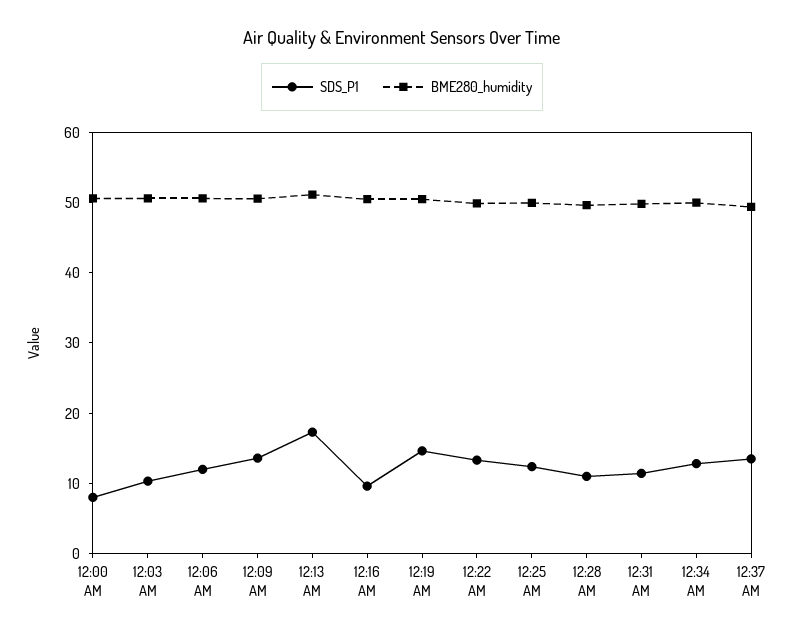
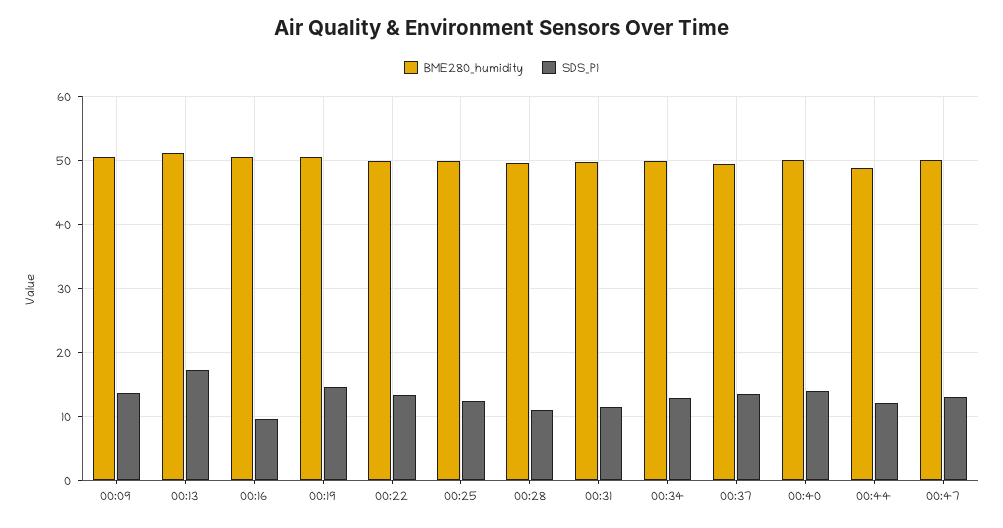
SDS_P1, 12:00 AM: 8 -> none
BME280_humidity, 12:00 AM: 50 -> none
SDS_P1, 12:03 AM: 10 -> none
BME280_humidity, 12:03 AM: 50 -> none
SDS_P1, 12:06 AM: 12 -> none
BME280_humidity, 12:06 AM: 50 -> none
BME280_humidity, 00:40: none -> 50
SDS_P1, 00:40: none -> 14
BME280_humidity, 00:44: none -> 49
SDS_P1, 00:44: none -> 12
BME280_humidity, 00:47: none -> 50
SDS_P1, 00:47: none -> 13

